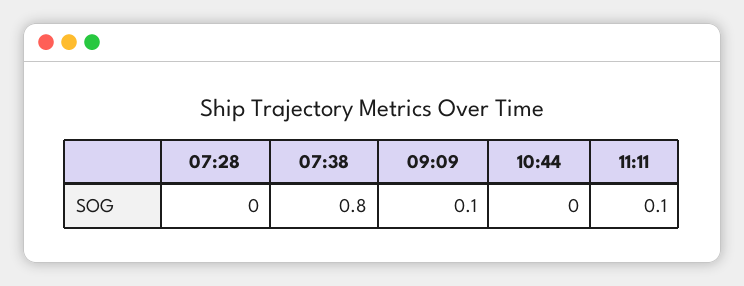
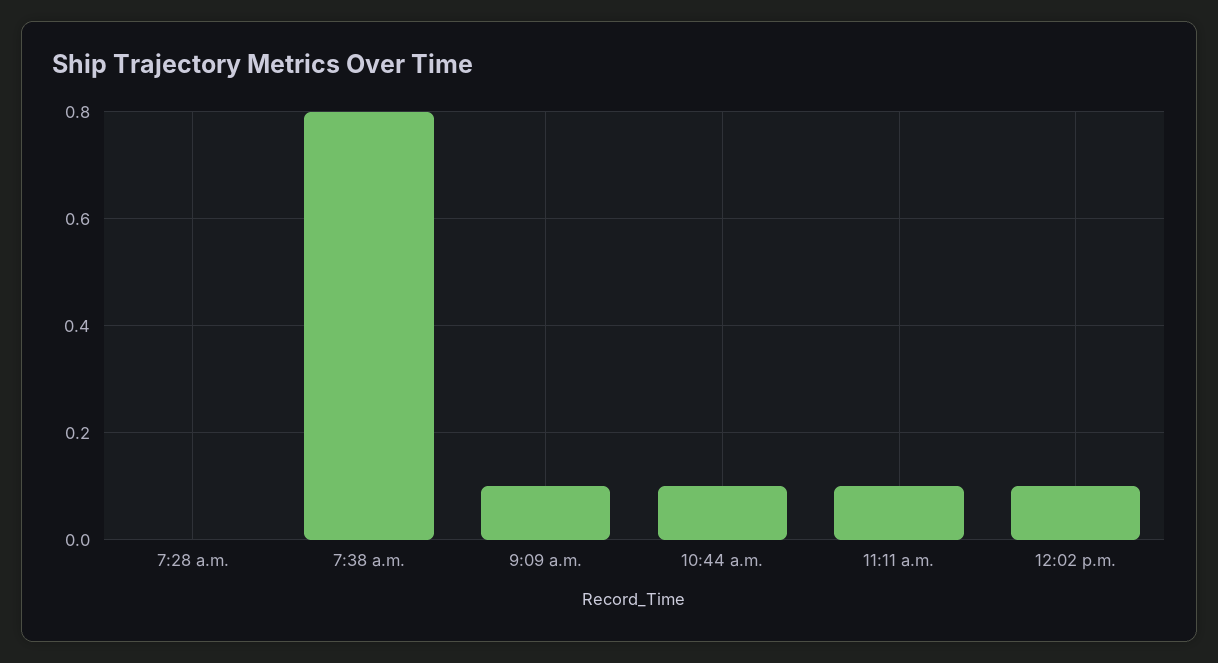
10:44: 0 -> 0.1
12:02 p.m.: none -> 0.1

